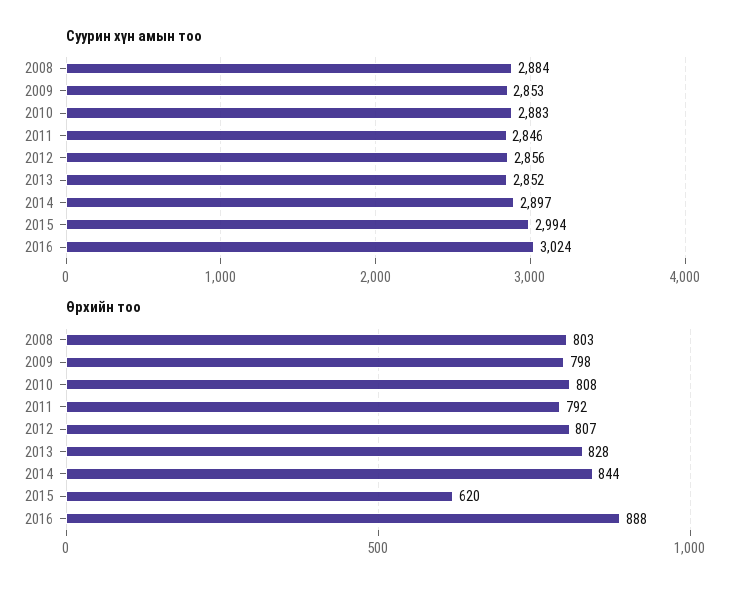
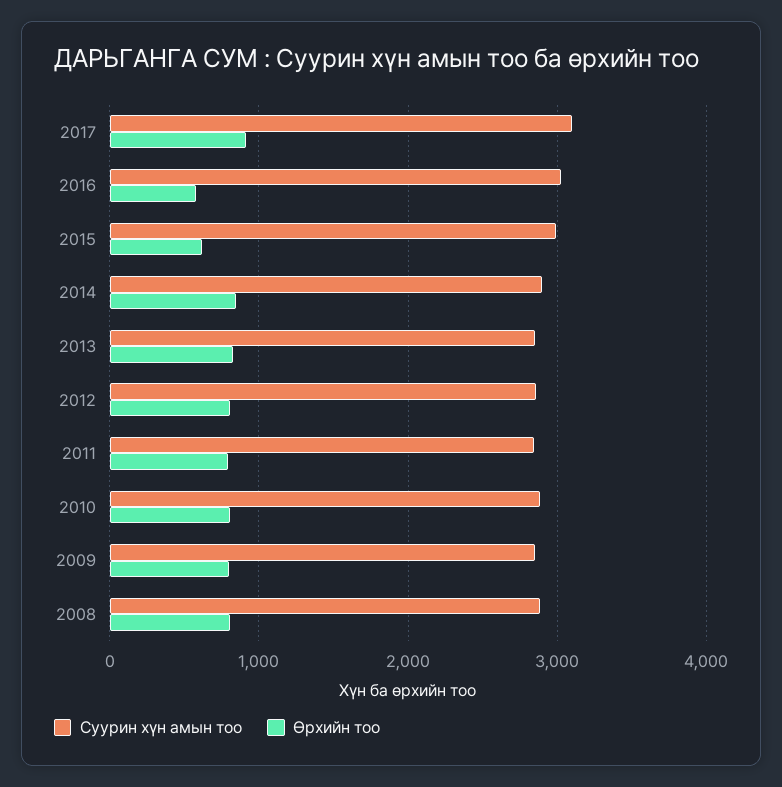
Өрхийн тоо, 2016: 888 -> 600
Суурин хүн амын тоо, 2017: none -> 3100
Өрхийн тоо, 2017: none -> 900

